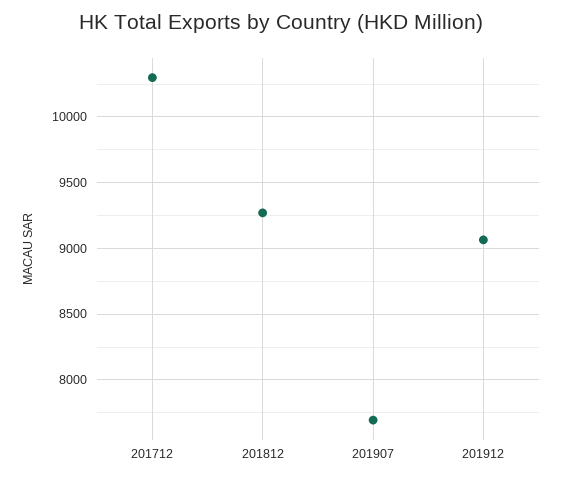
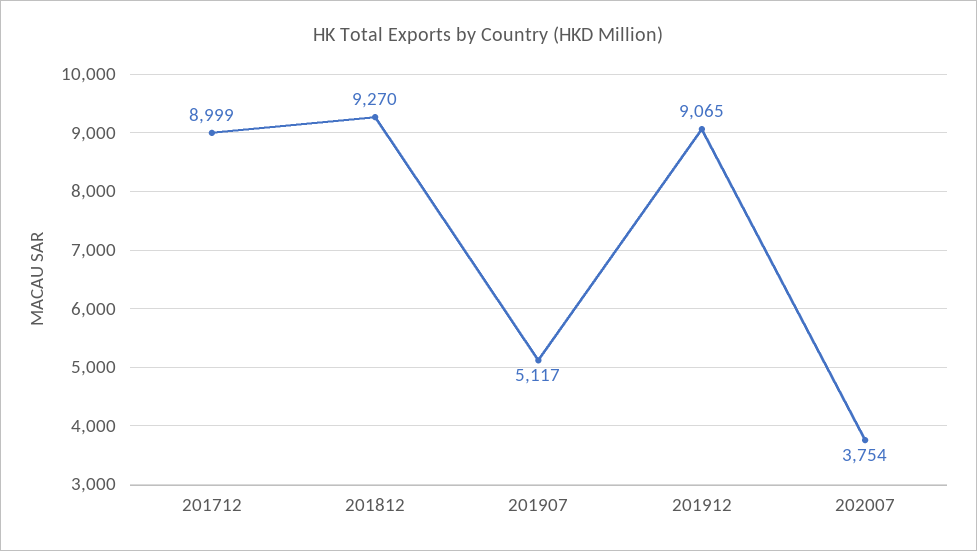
201712: 10300 -> 8999
201907: 7700 -> 5117
202007: none -> 3754

